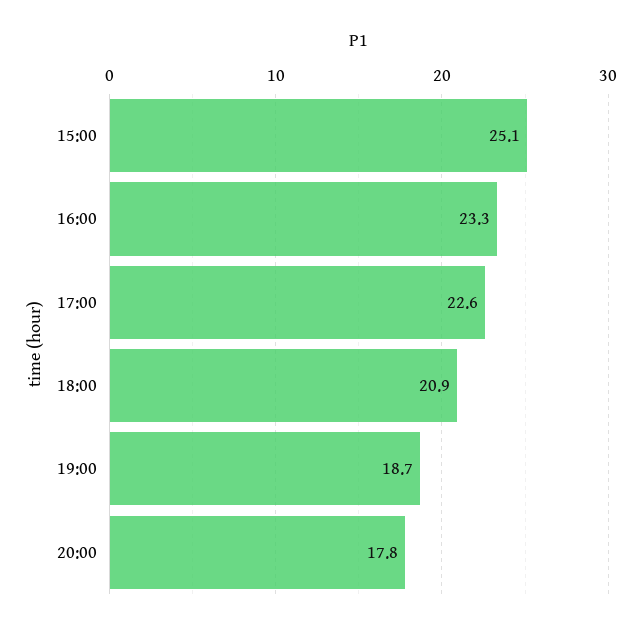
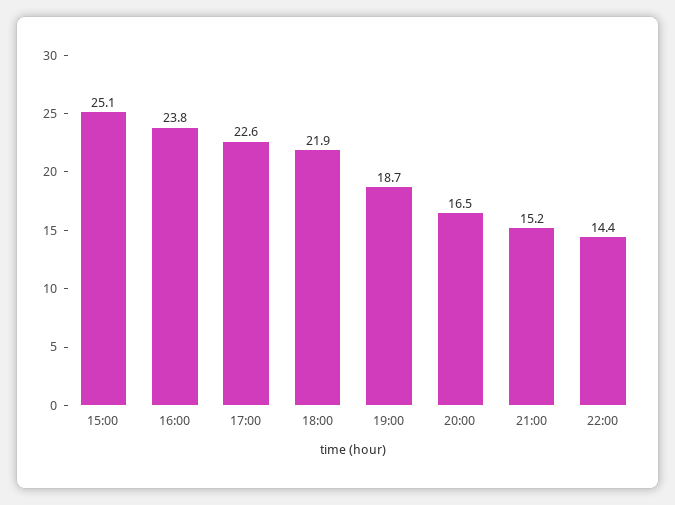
16:00: 23.3 -> 23.8
18:00: 20.9 -> 21.9
20:00: 17.8 -> 16.5
21:00: none -> 15.2
22:00: none -> 14.4

